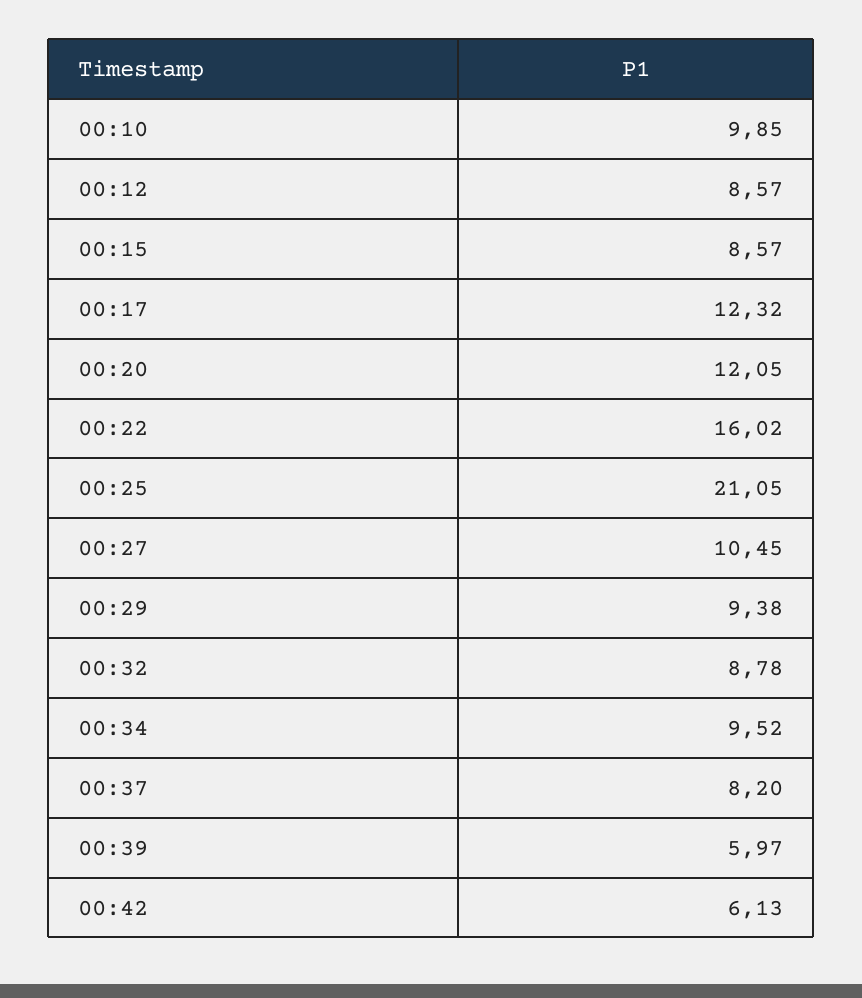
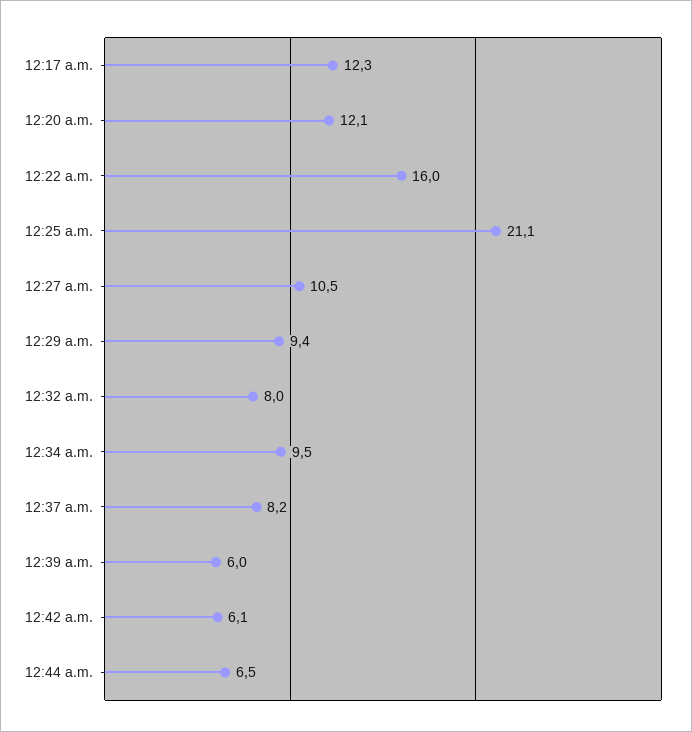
00:10: 9.85 -> none
00:12: 8.57 -> none
00:15: 8.57 -> none
00:32: 8.78 -> 8
12:44 a.m.: none -> 6.5

